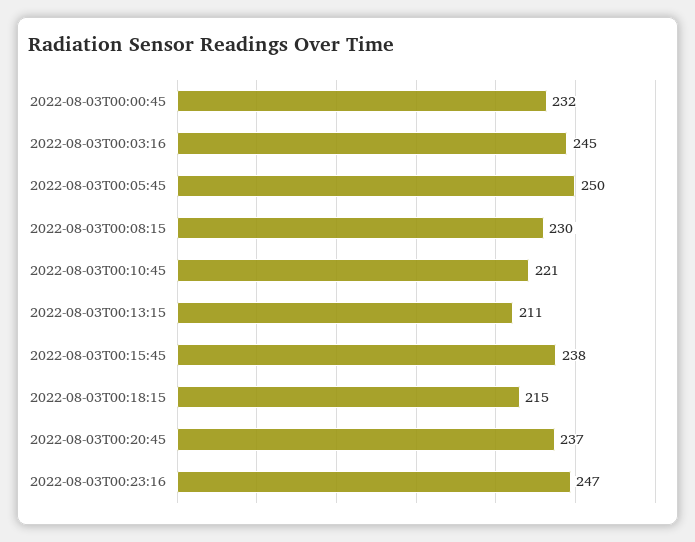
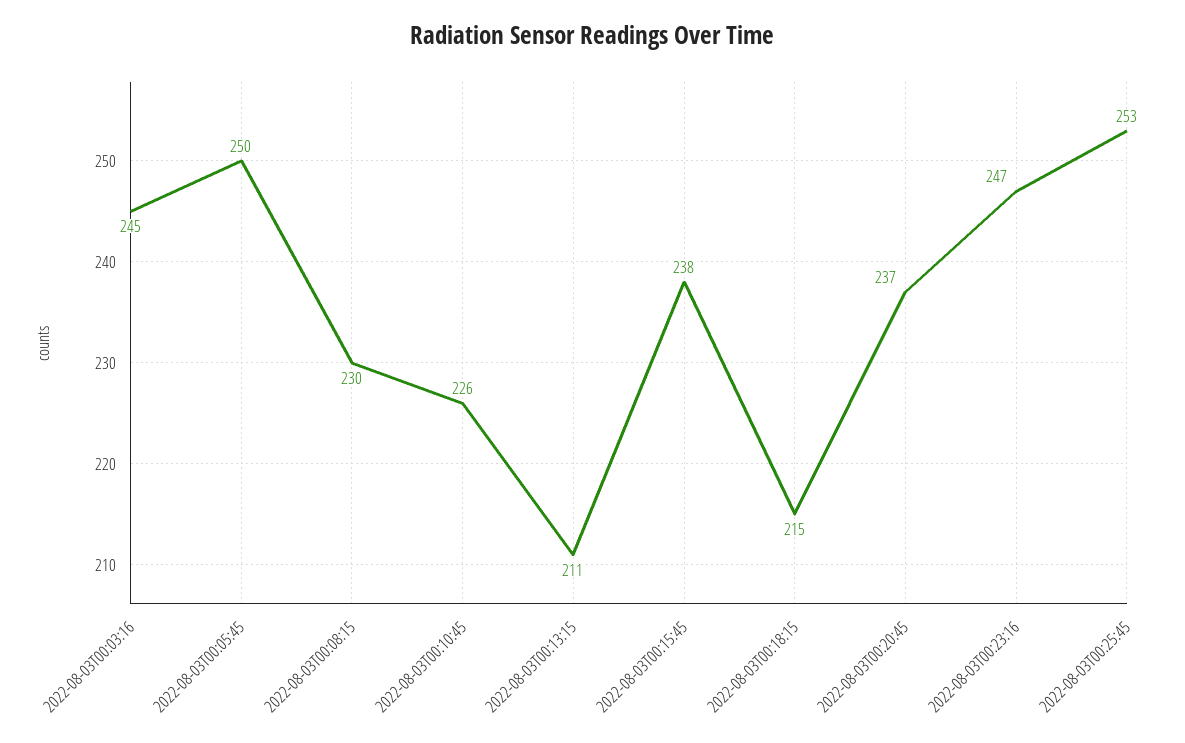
2022-08-03T00:00:45: 232 -> none
2022-08-03T00:10:45: 221 -> 226
2022-08-03T00:25:45: none -> 253

